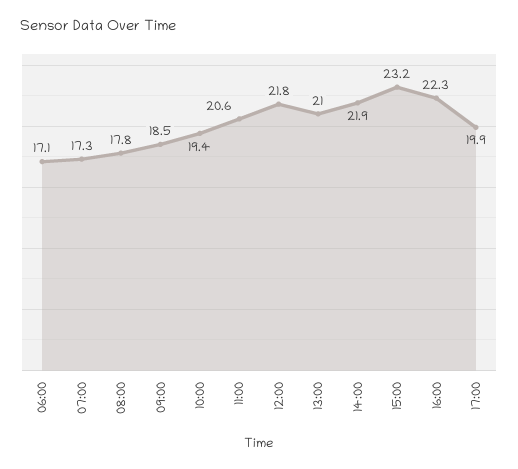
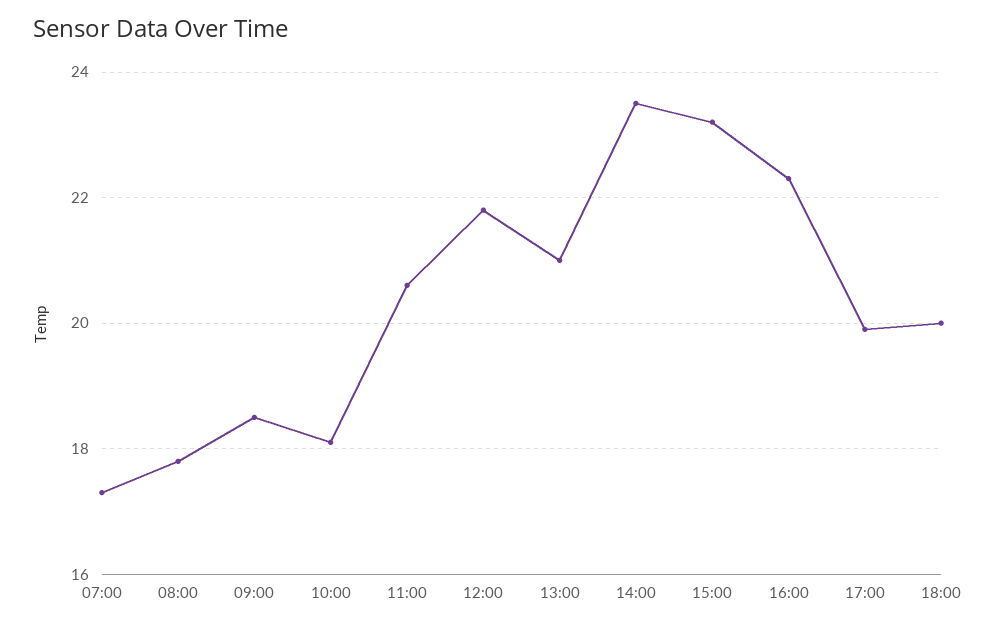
06:00: 17.1 -> none
10:00: 19.4 -> 18
14:00: 21.9 -> 23.5
18:00: none -> 20

